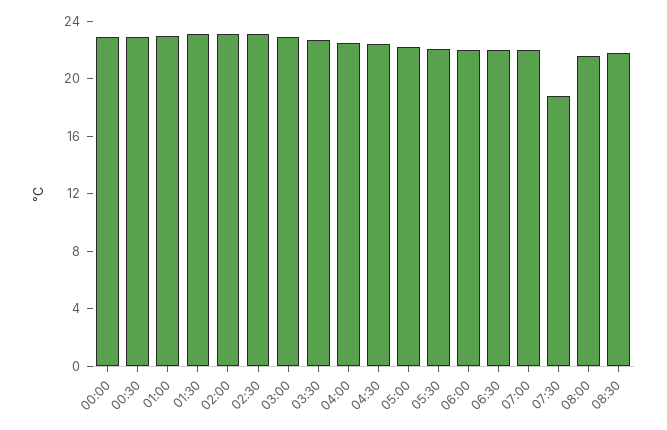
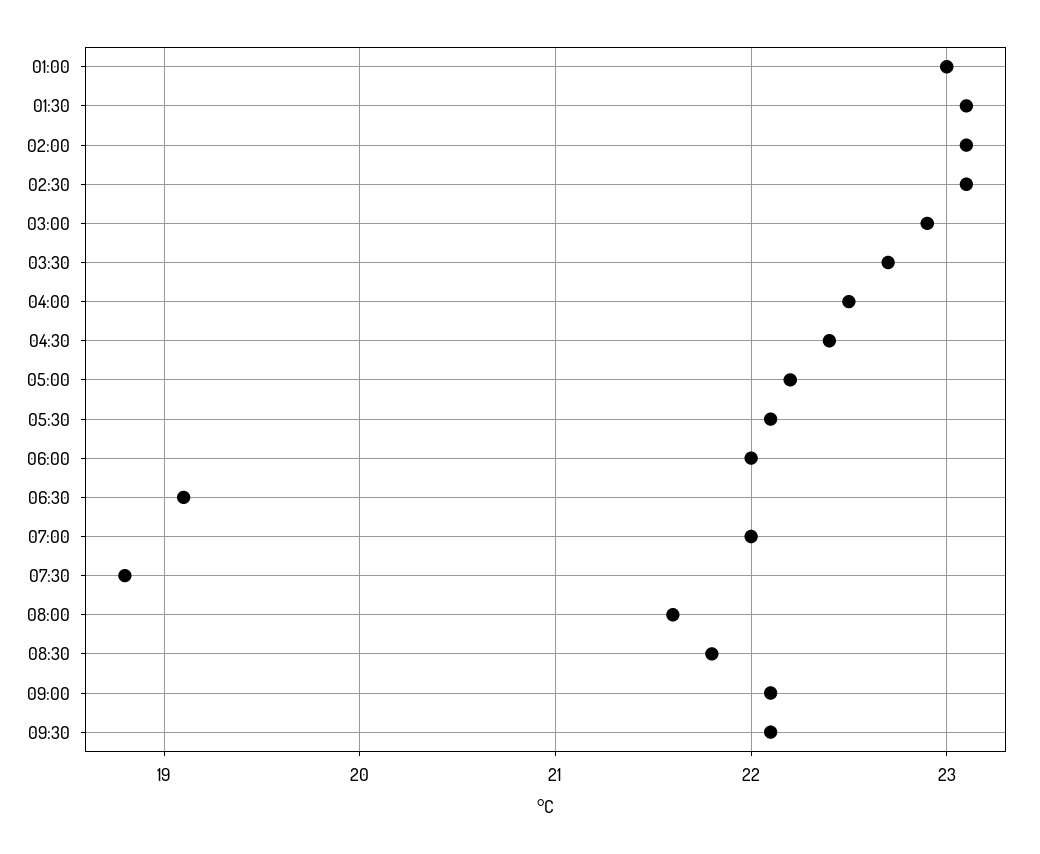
00:00: 23 -> none
00:30: 23 -> none
06:30: 22 -> 19.1
09:00: none -> 22.1
09:30: none -> 22.1

